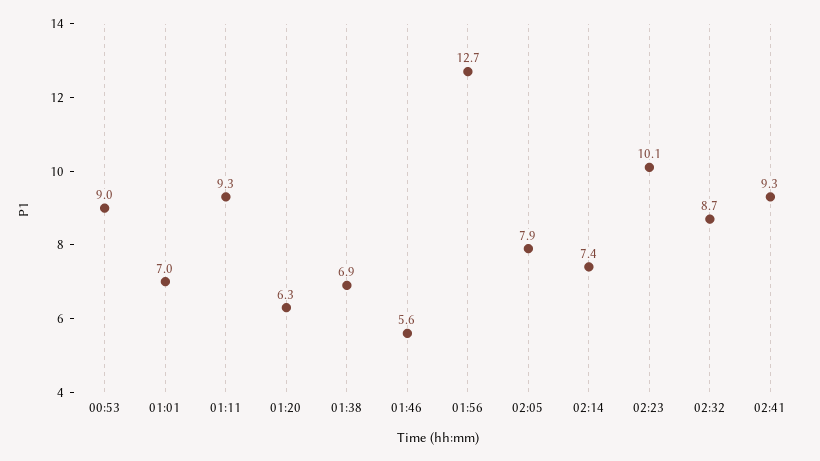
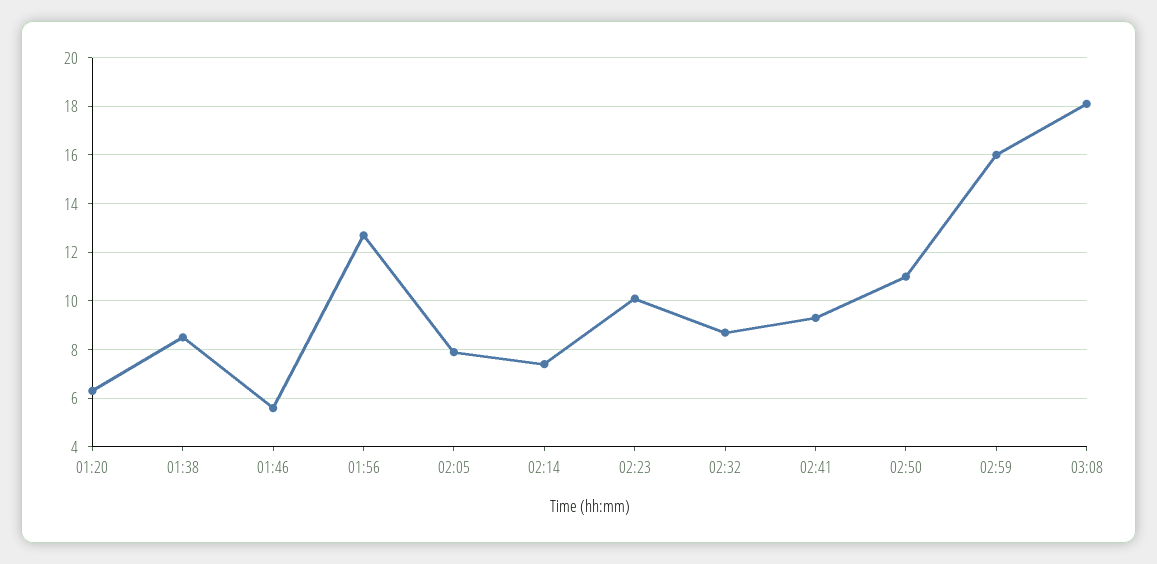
00:53: 9 -> none
01:01: 7 -> none
01:11: 9.3 -> none
01:38: 6.9 -> 8.5
02:50: none -> 11
02:59: none -> 16
03:08: none -> 18

